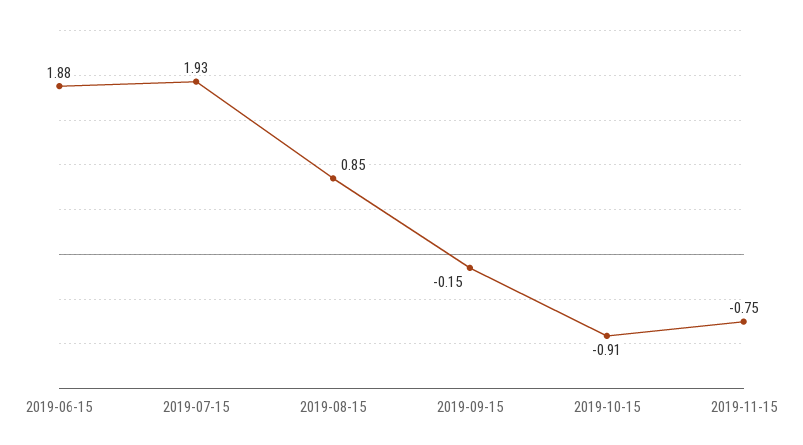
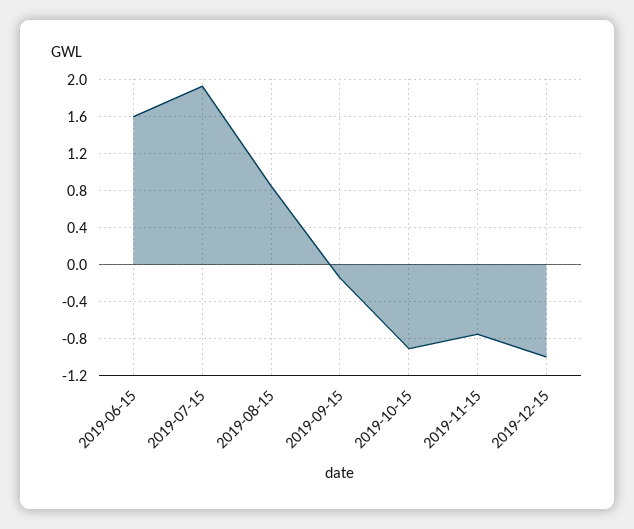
2019-06-15: 1.88 -> 1.6
2019-12-15: none -> -1

